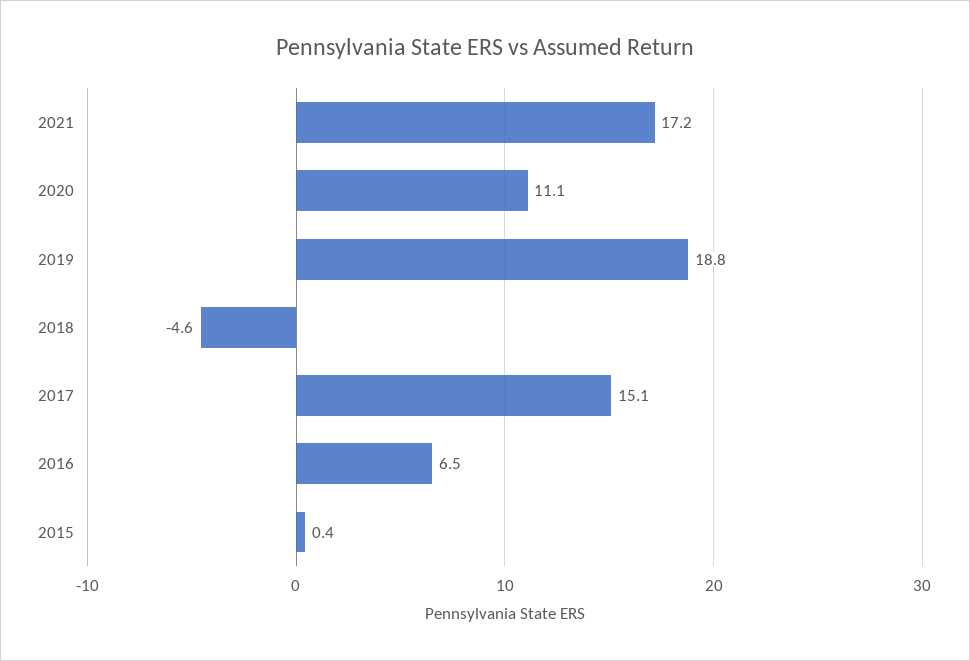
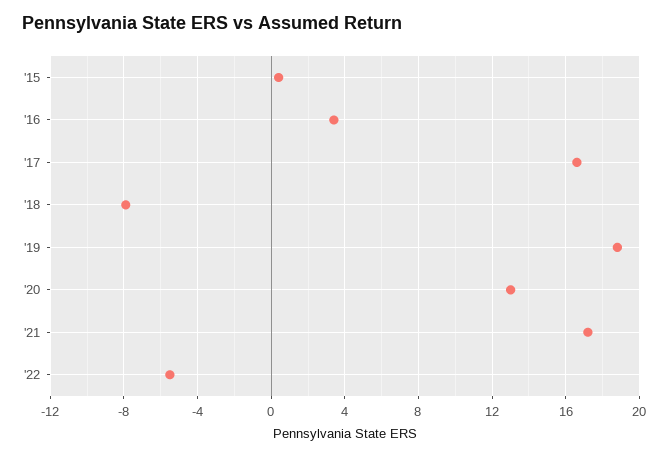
2020: 11.1 -> 13
2018: -4.6 -> -8
2017: 15.1 -> 16.5
2016: 6.5 -> 3.5
'22: none -> -5.5

